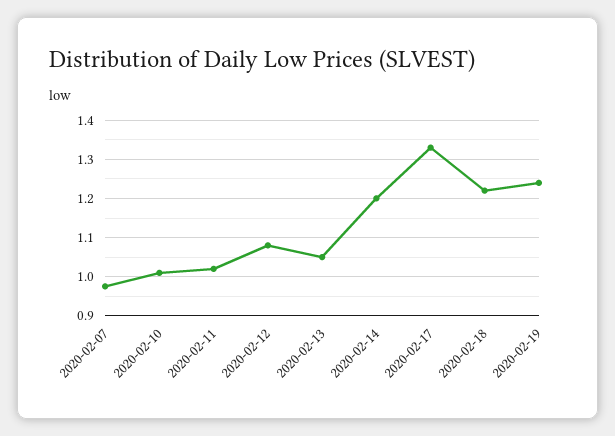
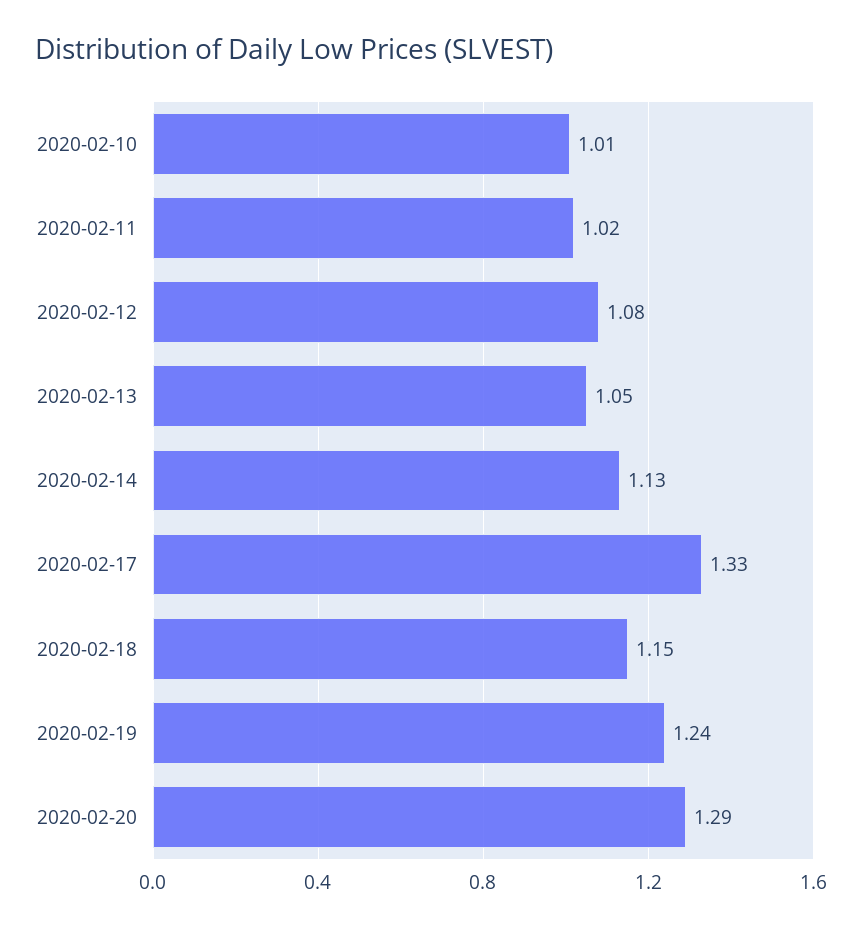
2020-02-07: 0.98 -> none
2020-02-14: 1.2 -> 1.13
2020-02-18: 1.22 -> 1.15
2020-02-20: none -> 1.29

